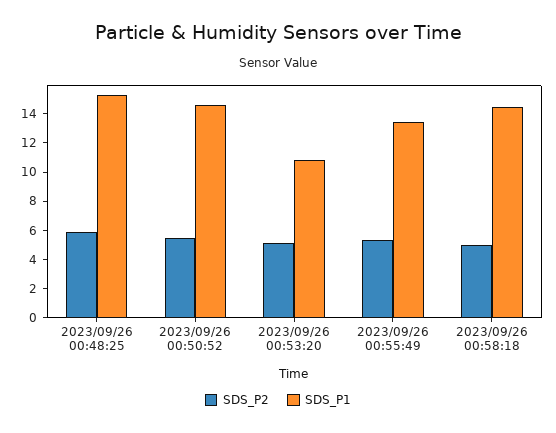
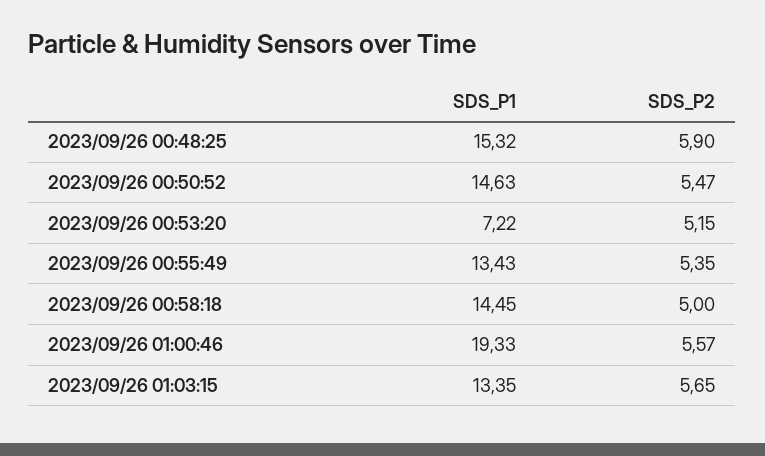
SDS_P1, 2023/09/26 00:53:20: 11 -> 7.22
SDS_P1, 2023/09/26 01:00:46: none -> 19.33
SDS_P2, 2023/09/26 01:00:46: none -> 5.57
SDS_P1, 2023/09/26 01:03:15: none -> 13.35
SDS_P2, 2023/09/26 01:03:15: none -> 5.65

